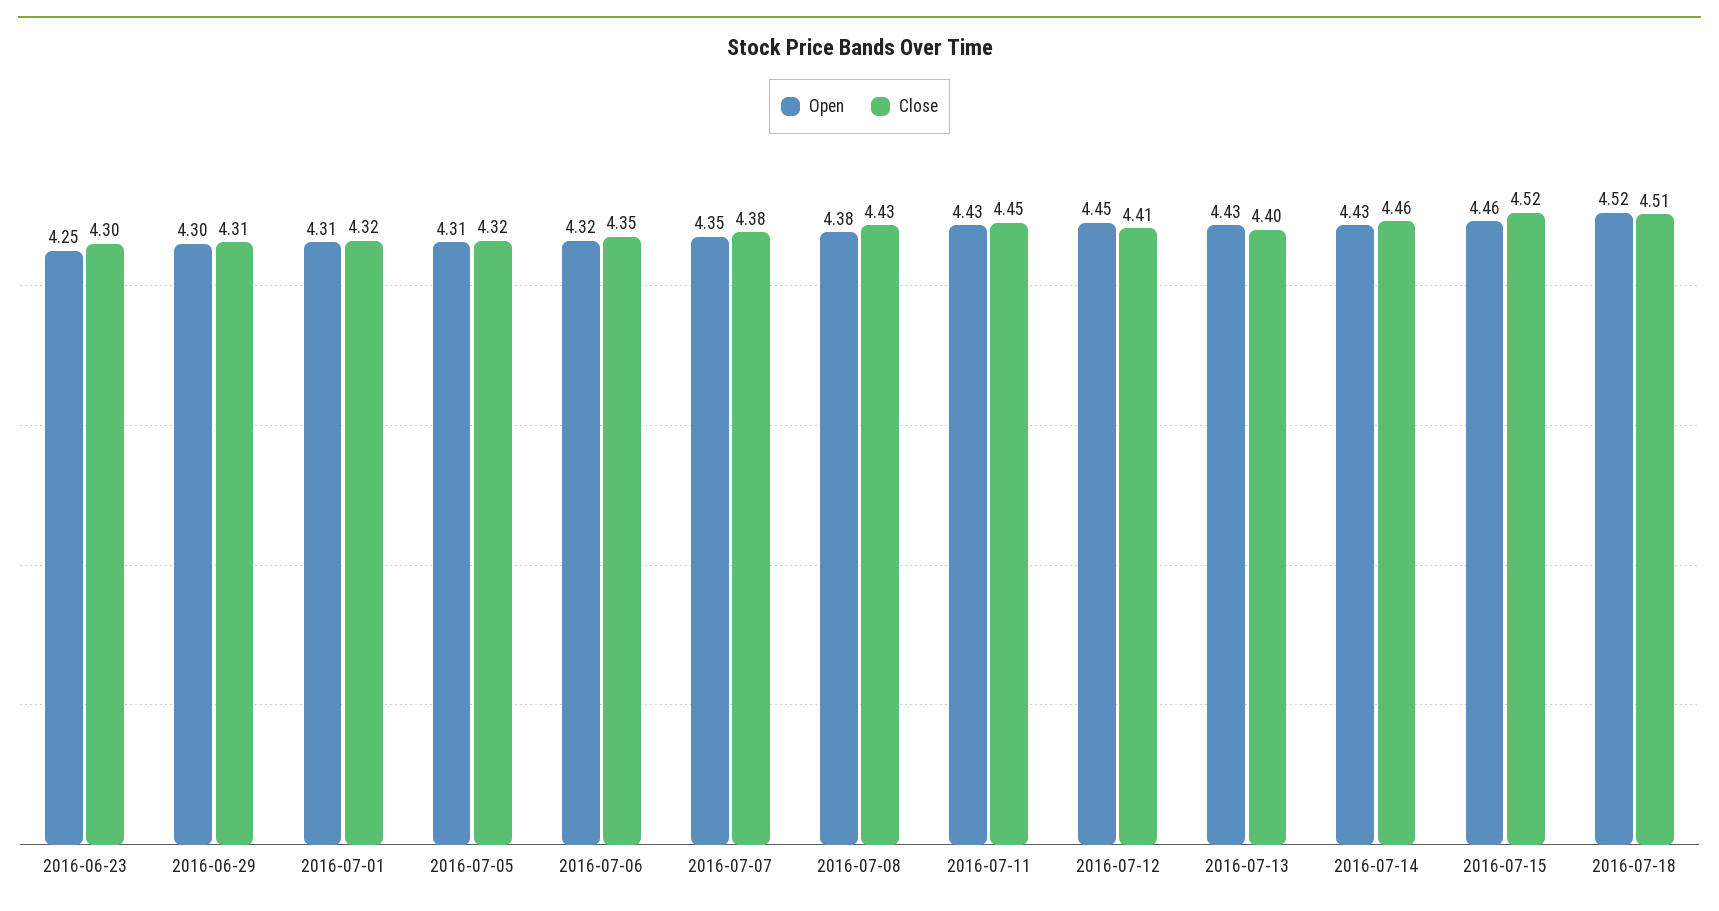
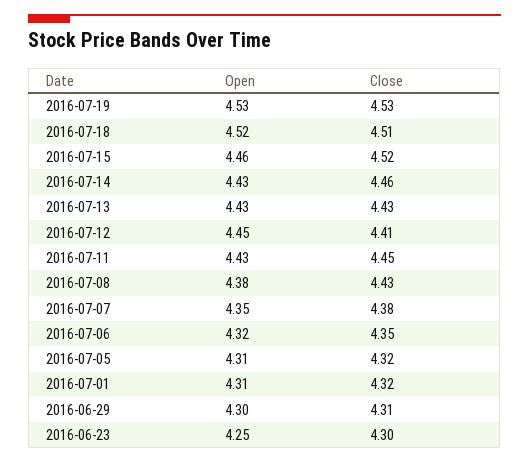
Close, 2016-07-13: 4.4 -> 4.43
Open, 2016-07-19: none -> 4.53
Close, 2016-07-19: none -> 4.53

